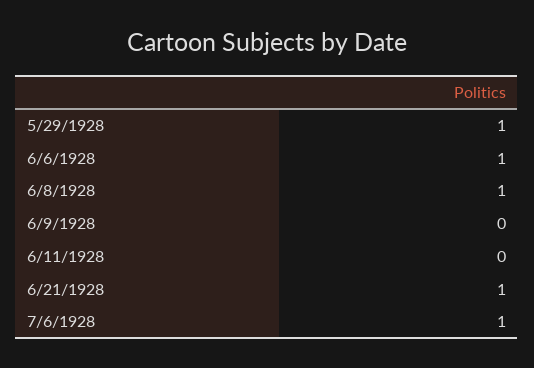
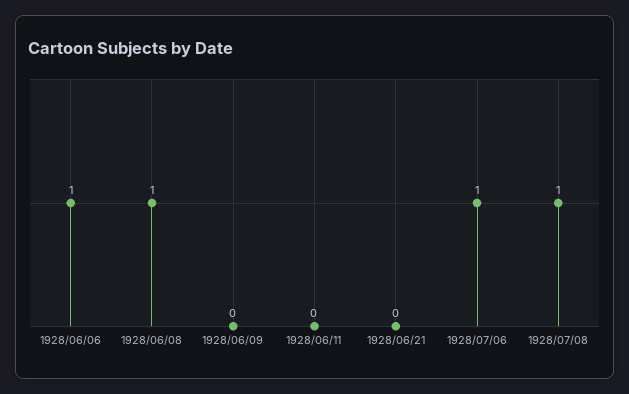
5/29/1928: 1 -> none
6/21/1928: 1 -> 0
1928/07/08: none -> 1

